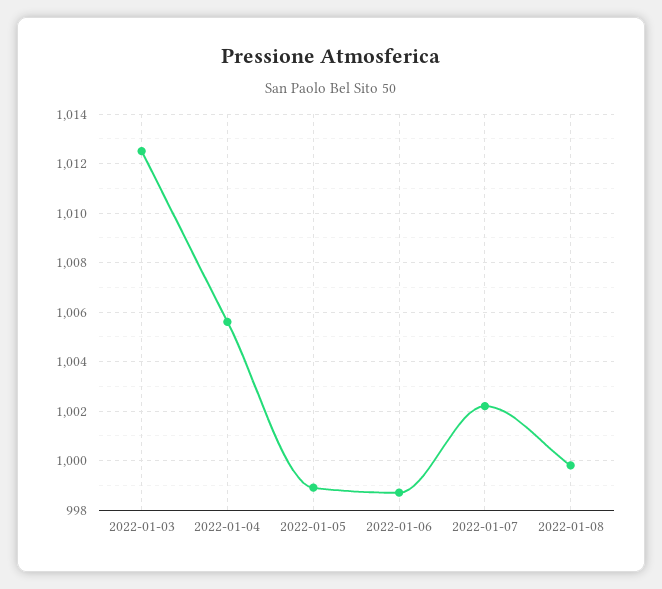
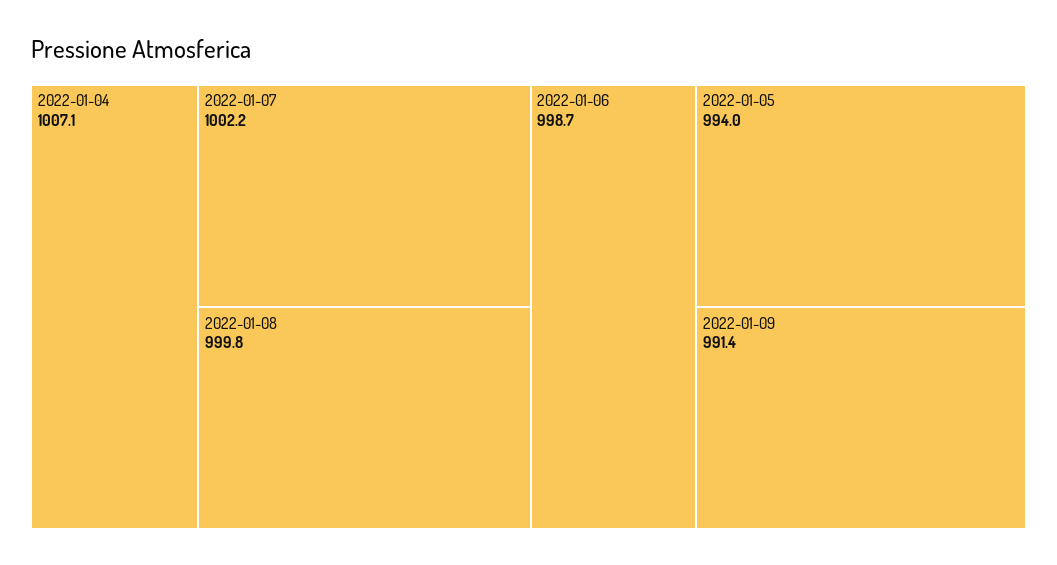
2022-01-03: 1012.5 -> none
2022-01-04: 1005.5 -> 1007.1
2022-01-05: 999 -> 994
2022-01-09: none -> 991.4

